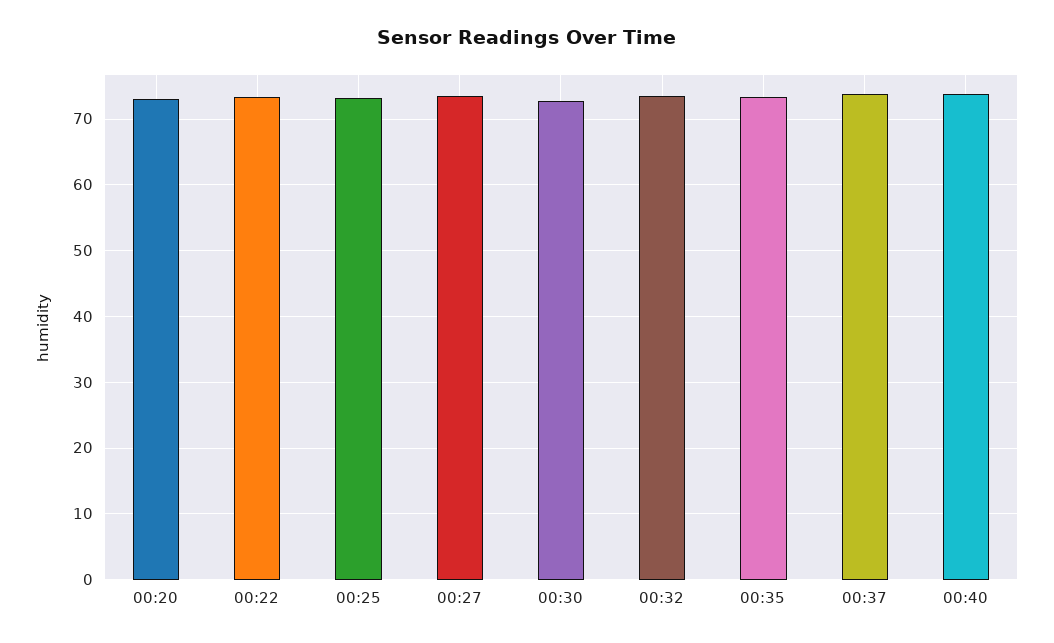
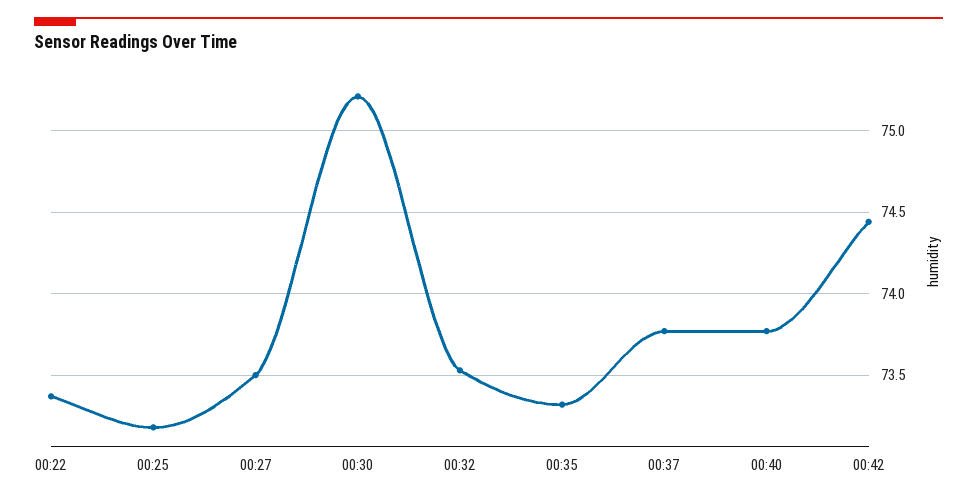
00:20: 73 -> none
00:30: 73 -> 75.2
00:42: none -> 74.45

